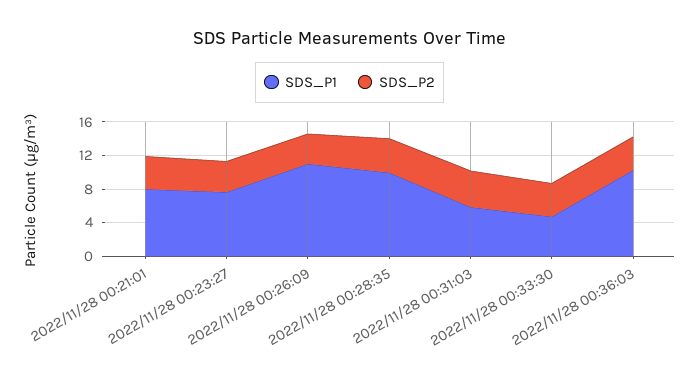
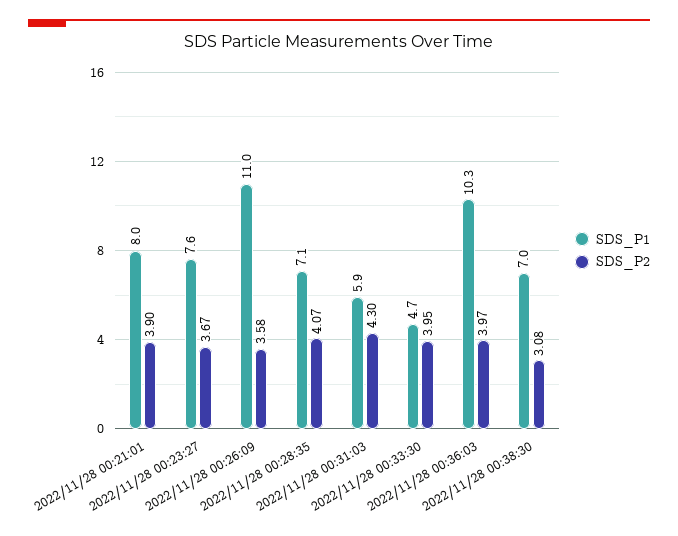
SDS_P1, 2022/11/28 00:28:35: 10 -> 7.1
SDS_P1, 2022/11/28 00:38:30: none -> 7
SDS_P2, 2022/11/28 00:38:30: none -> 3.08

